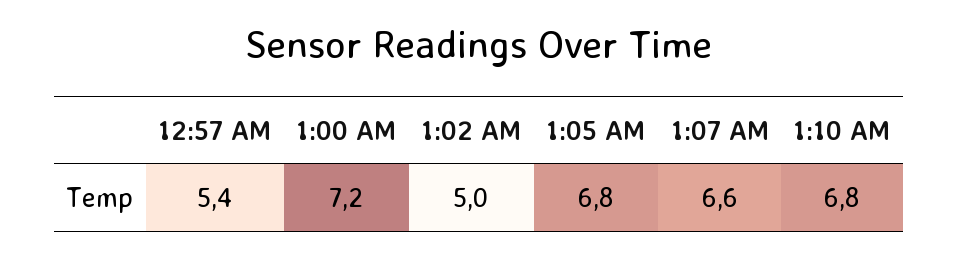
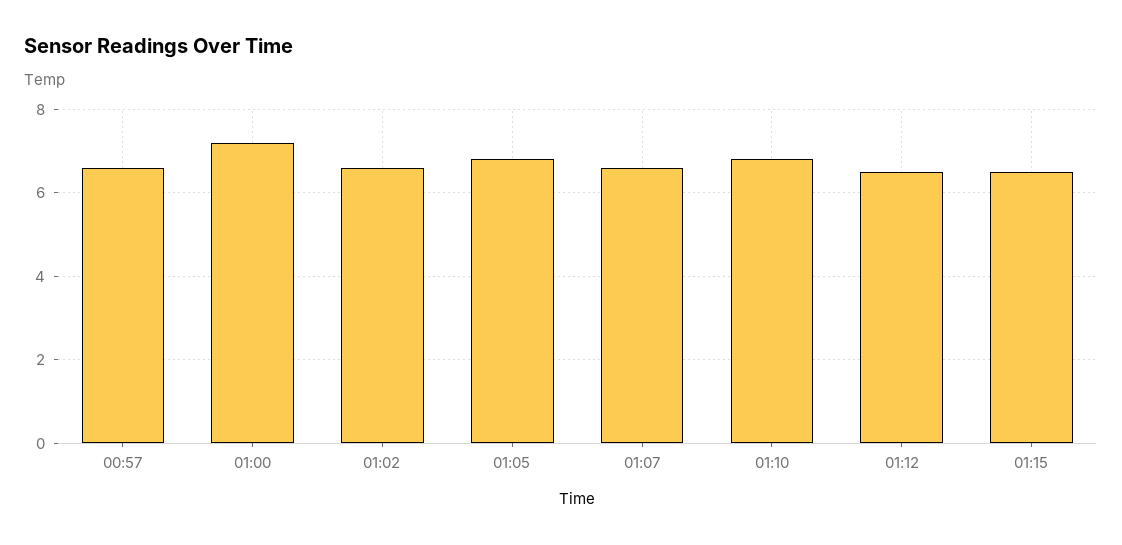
12:57 AM: 5.4 -> 6.5
1:02 AM: 5 -> 6.5
01:12: none -> 6.5
01:15: none -> 6.5

